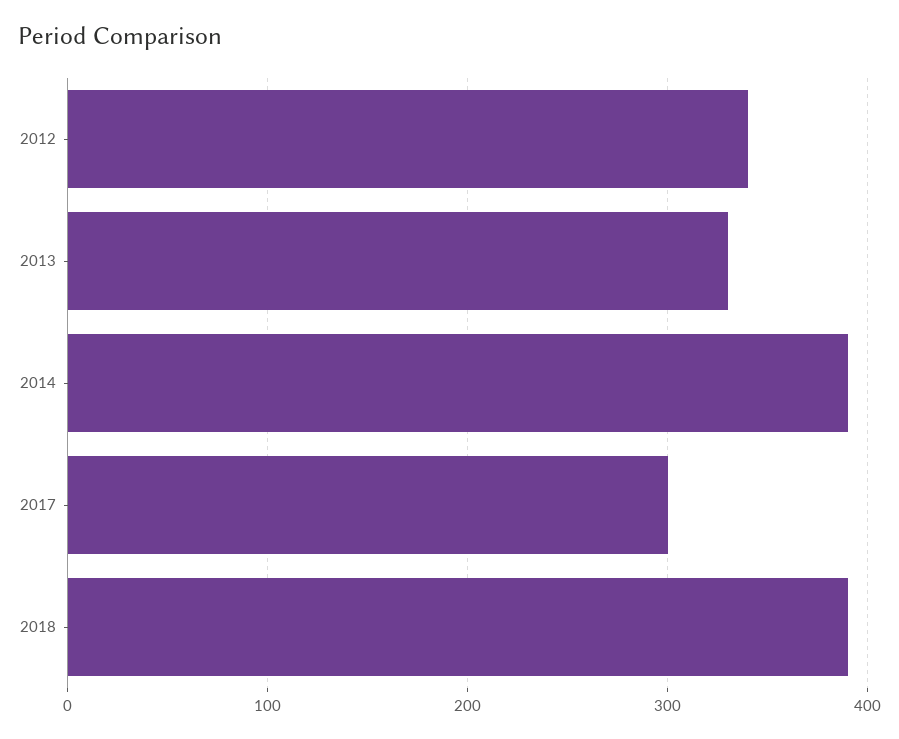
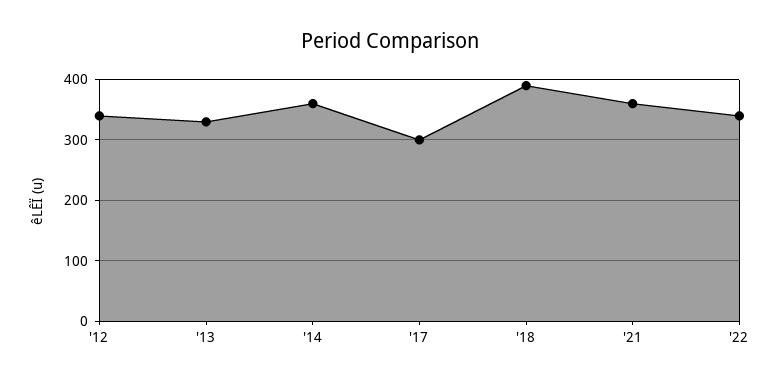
2014: 390 -> 360
'21: none -> 360
'22: none -> 340

